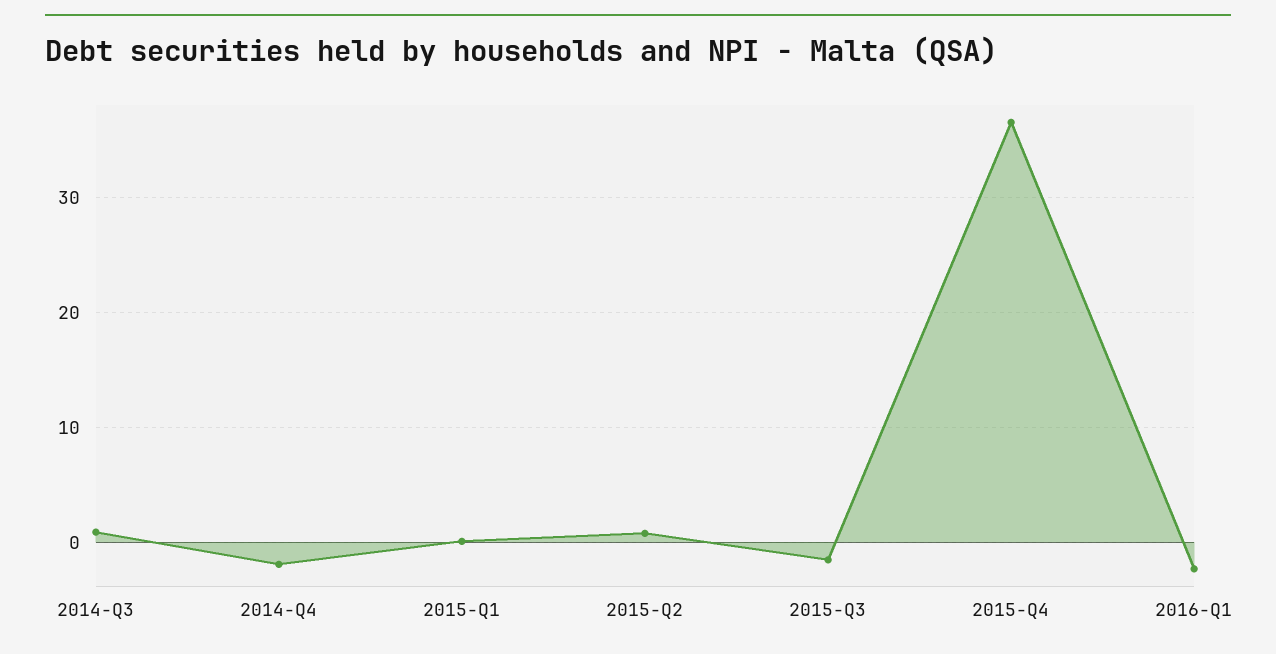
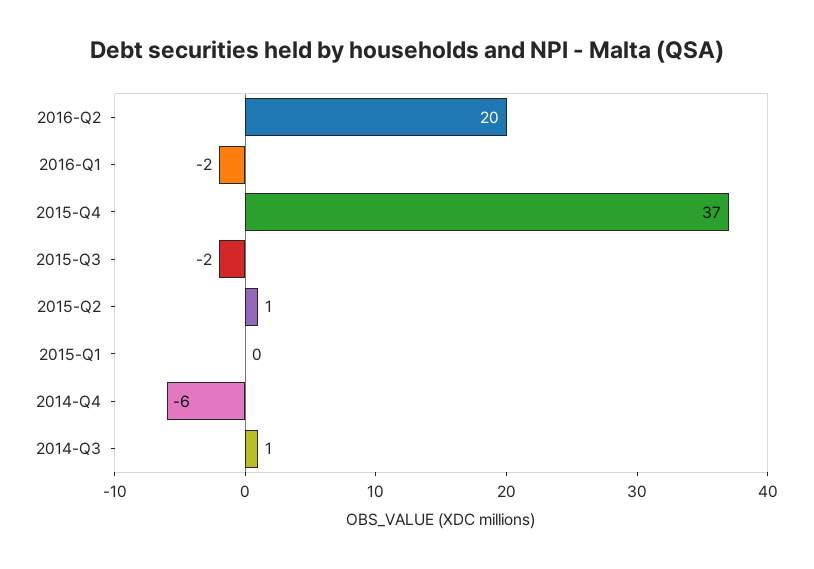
2014-Q4: -2 -> -6
2016-Q2: none -> 20

